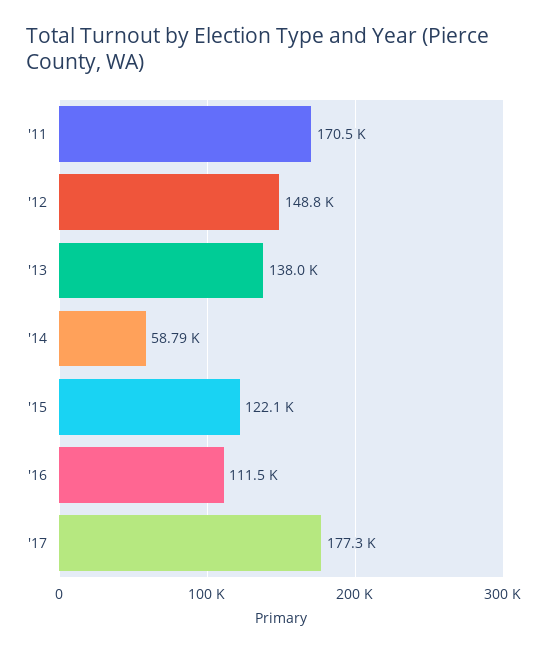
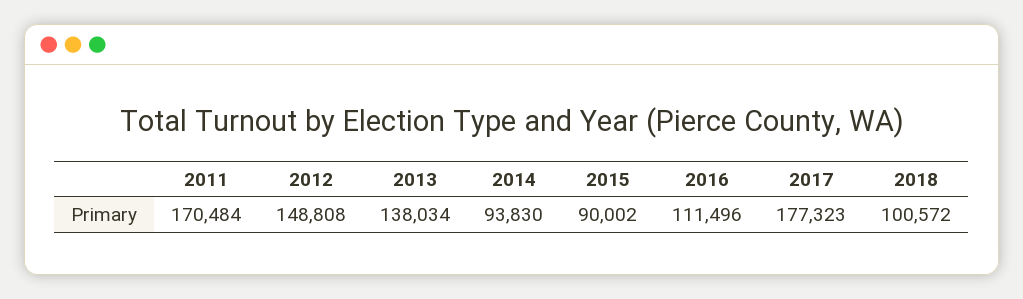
'14: 58790 -> 93830
'15: 122100 -> 90002
2018: none -> 100572

